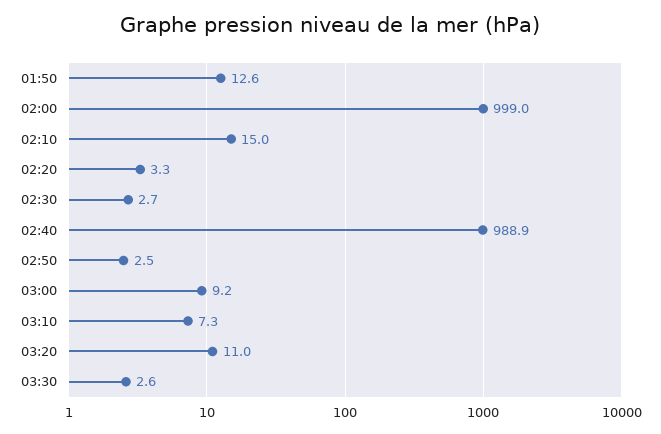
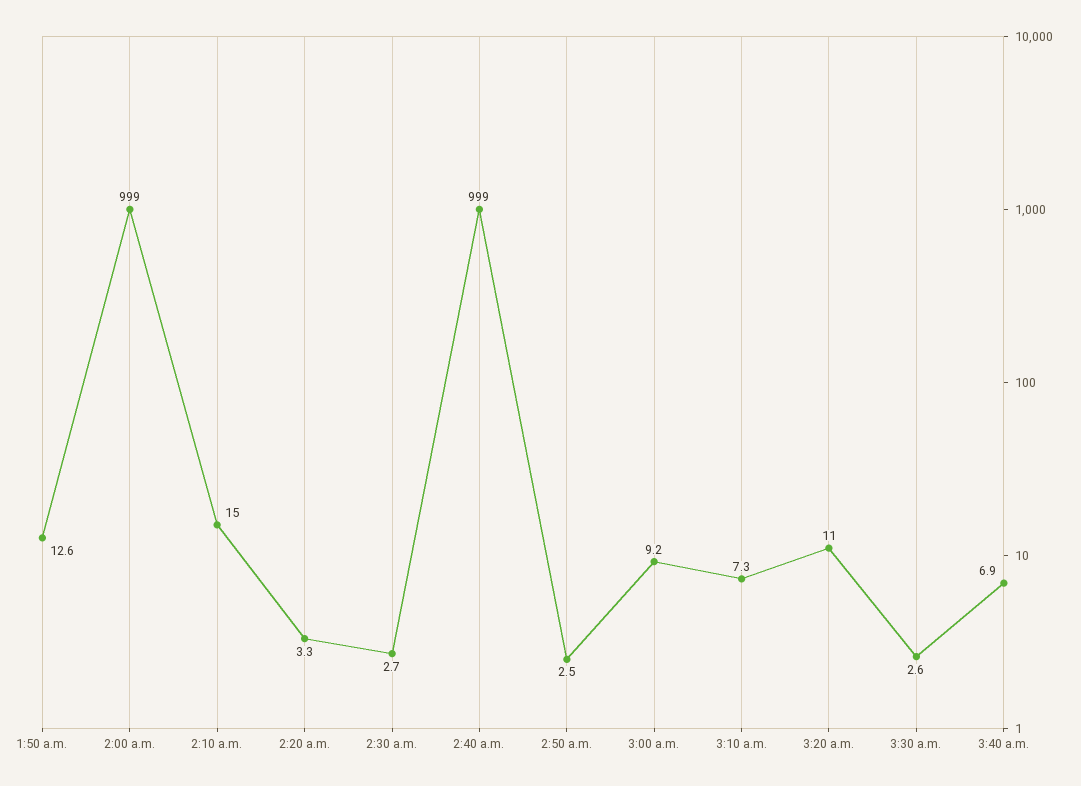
02:40: 988.9 -> 999
3:40 a.m.: none -> 6.9

